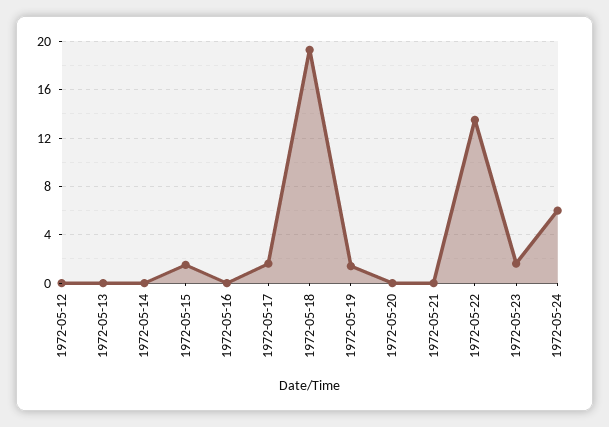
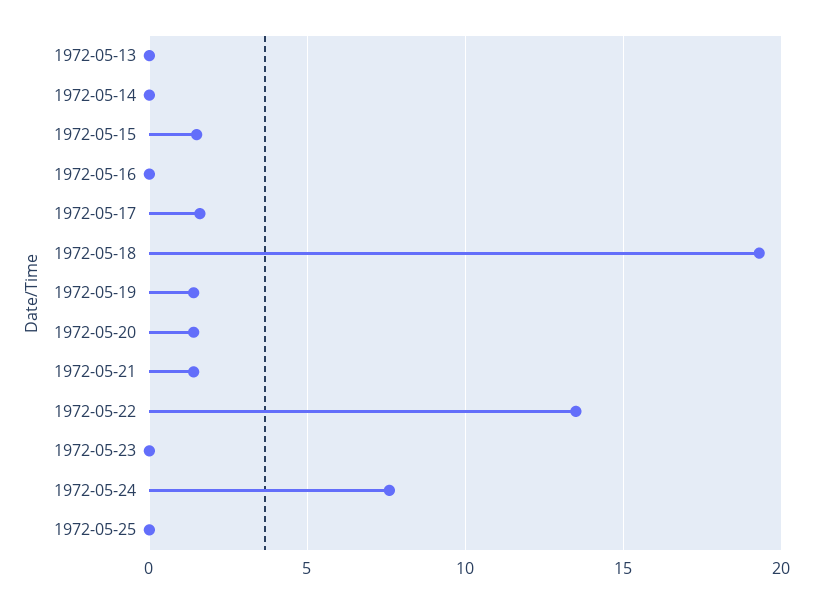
1972-05-12: 0 -> none
1972-05-20: 0 -> 1.5
1972-05-21: 0 -> 1.5
1972-05-23: 1.5 -> 0
1972-05-24: 6 -> 7.5
1972-05-25: none -> 0

